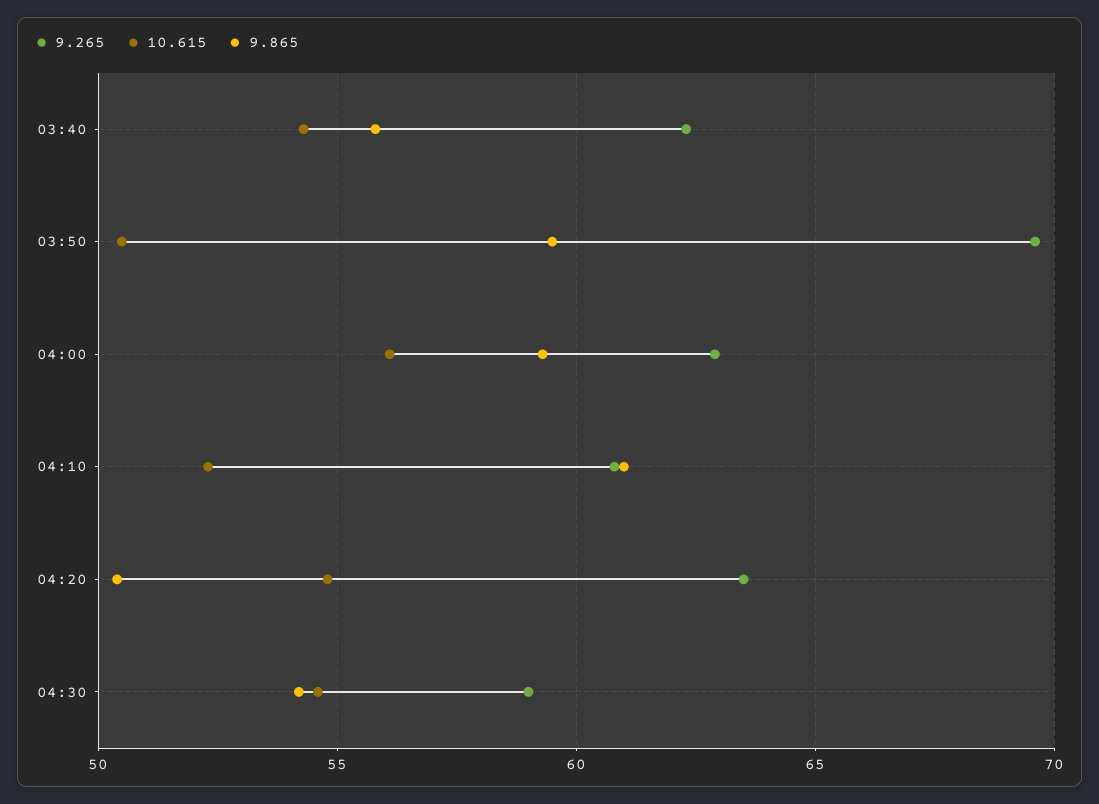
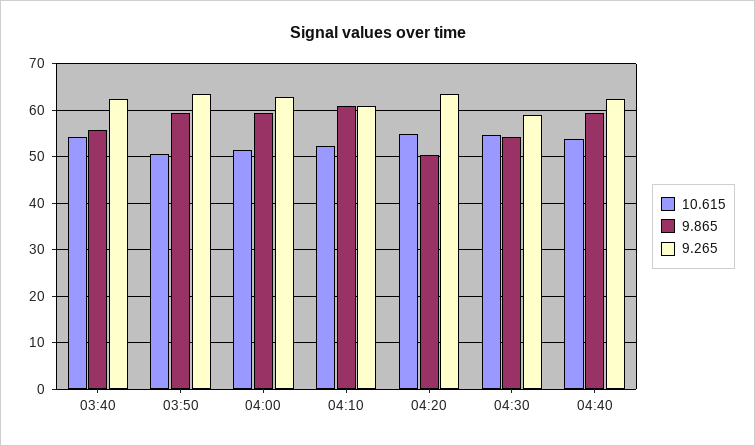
9.265, 03:50: 69.5 -> 64
10.615, 04:00: 56 -> 52
10.615, 04:40: none -> 54
9.865, 04:40: none -> 60
9.265, 04:40: none -> 62

